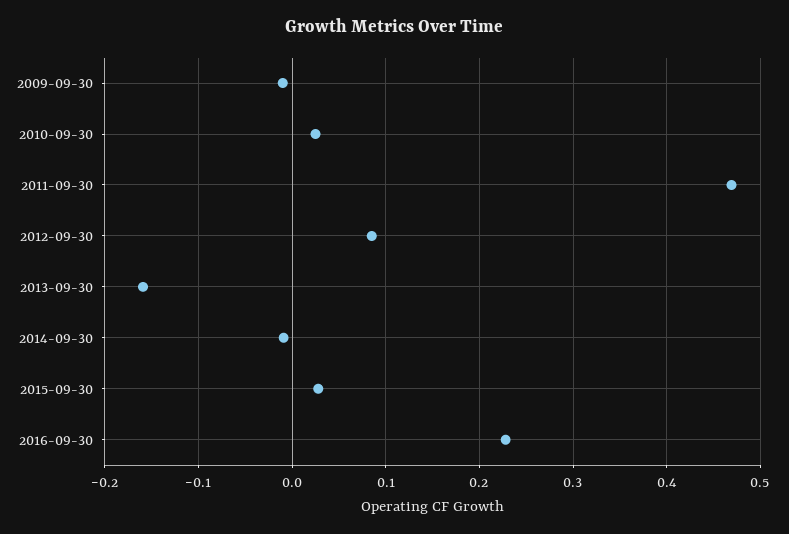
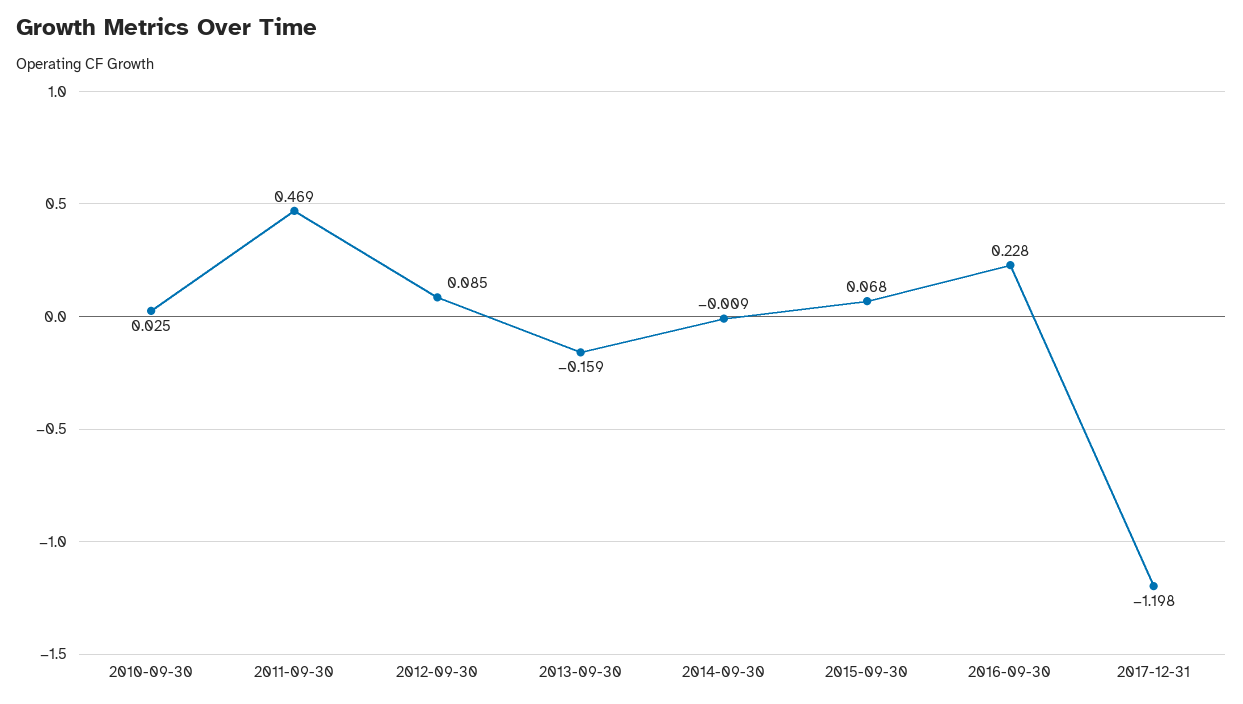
2009-09-30: -0.01 -> none
2015-09-30: 0.03 -> 0.068
2017-12-31: none -> -1.198

